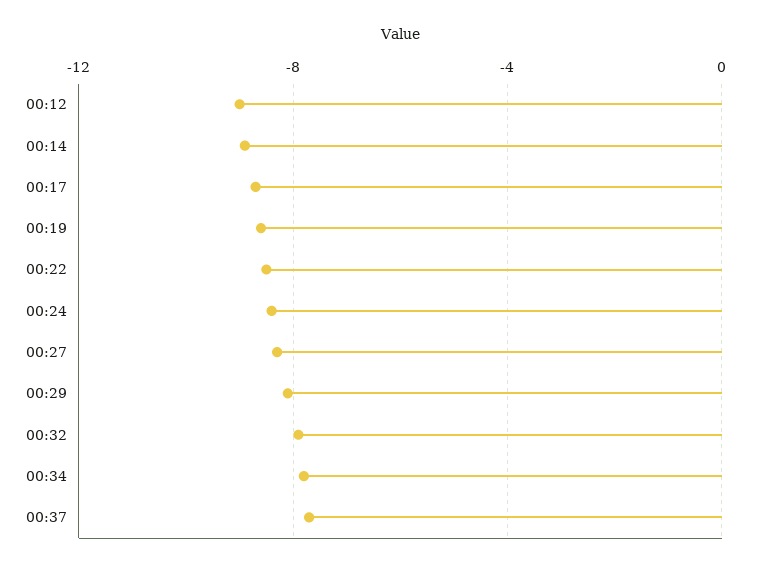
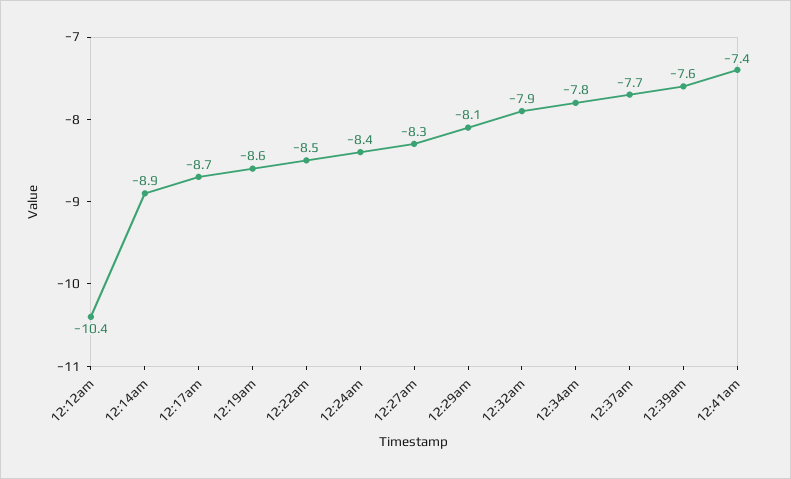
00:12: -9 -> -10.4
12:39am: none -> -7.6
12:41am: none -> -7.4

